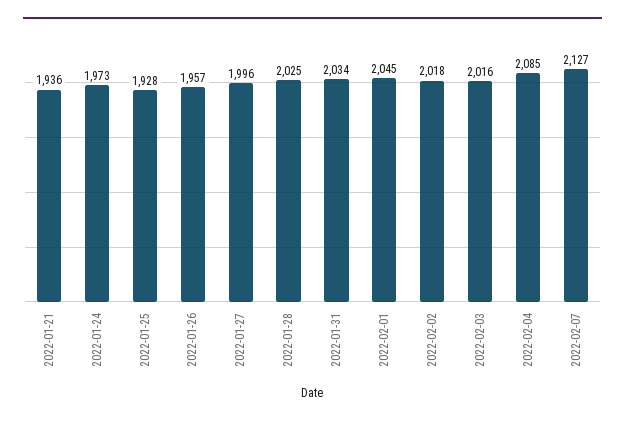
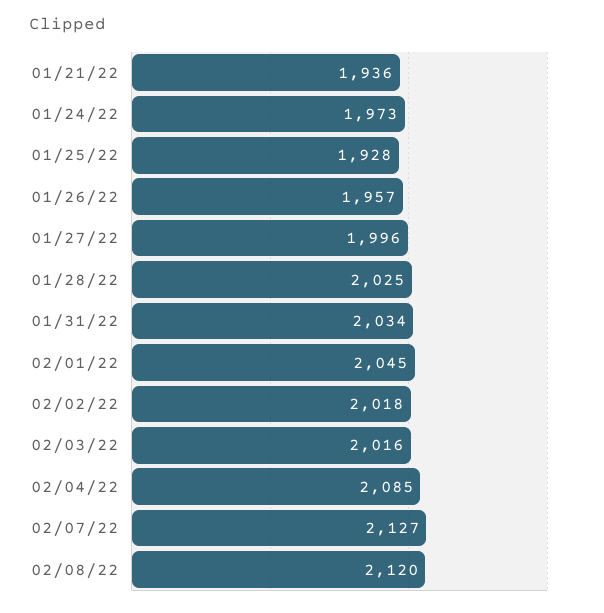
02/08/22: none -> 2120

